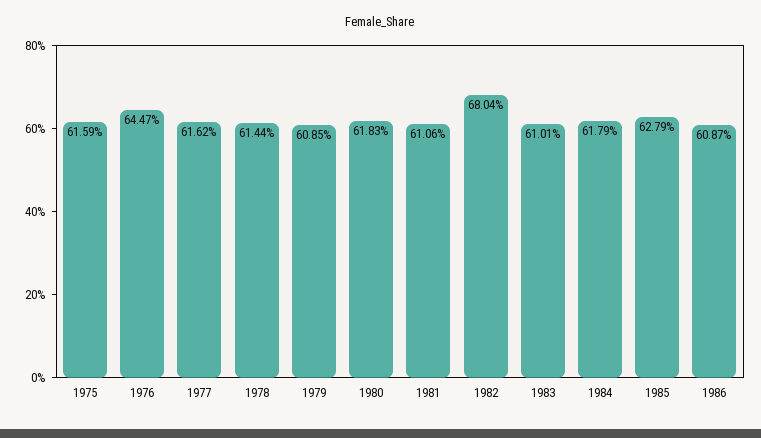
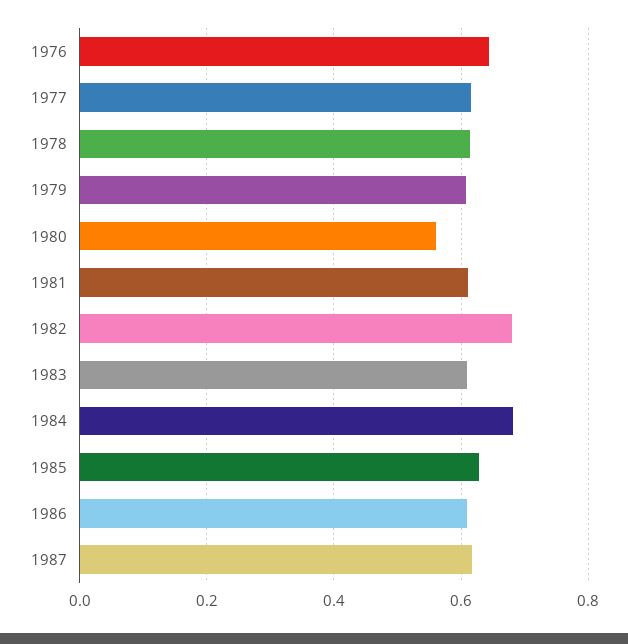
1975: 0.6159 -> none
1980: 0.6183 -> 0.56
1984: 0.6179 -> 0.68
1987: none -> 0.62

